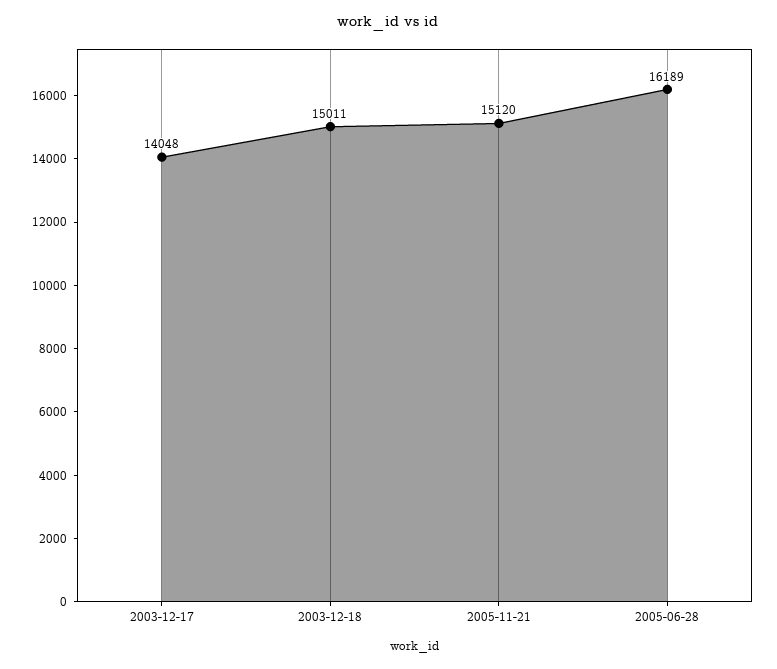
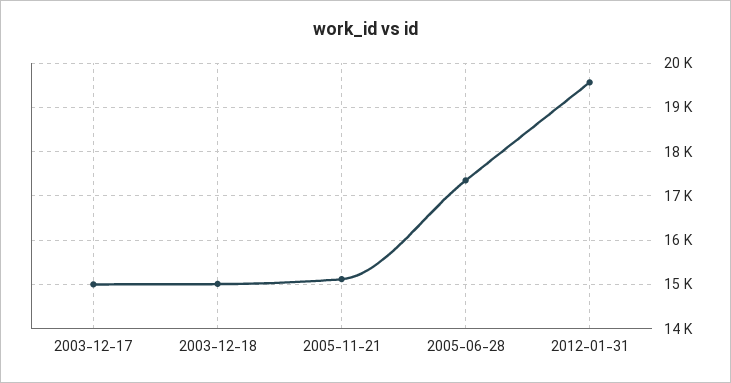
2003-12-17: 14048 -> 15000
2005-06-28: 16189 -> 17400
2012-01-31: none -> 19600

